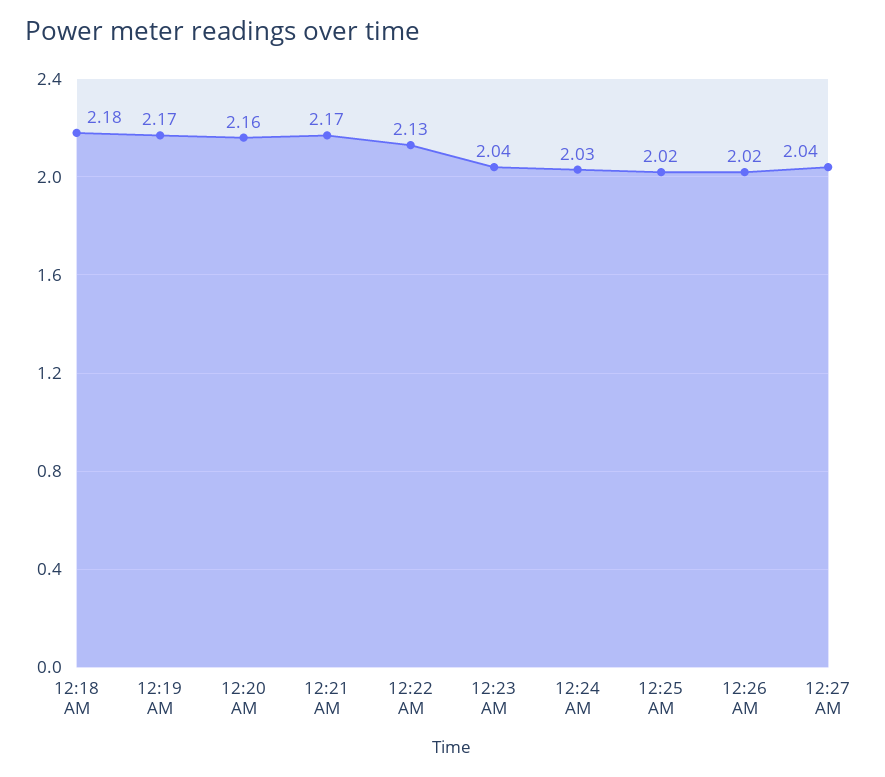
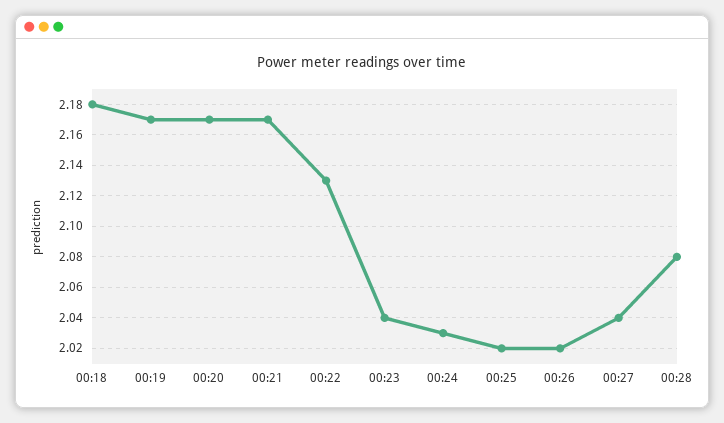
12:20 AM: 2.16 -> 2.17
00:28: none -> 2.08

